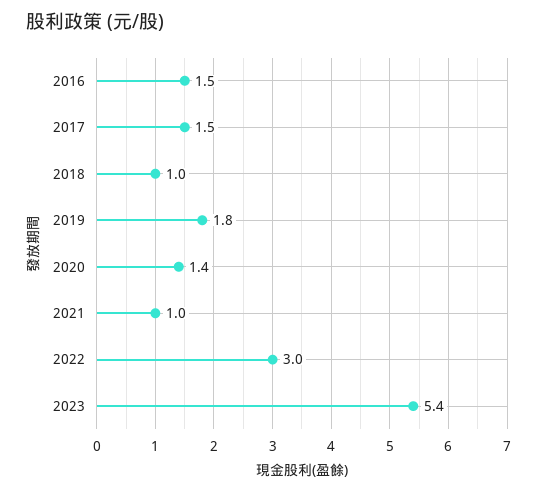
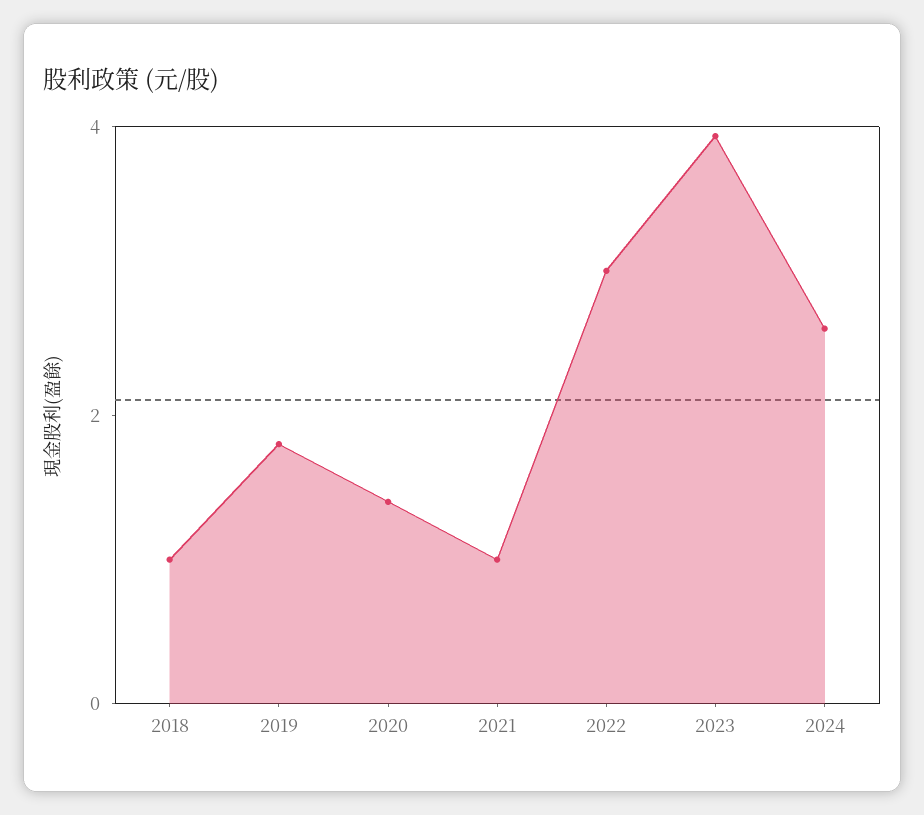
2016: 1.5 -> none
2017: 1.5 -> none
2023: 5.4 -> 4
2024: none -> 2.5

